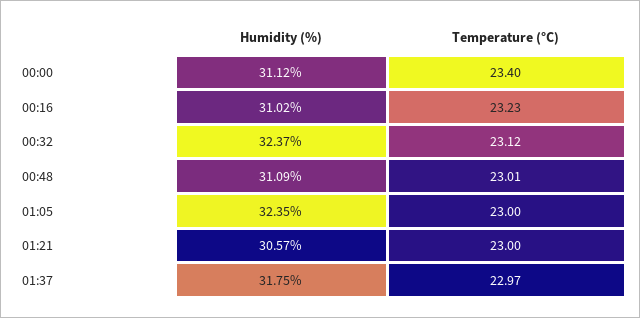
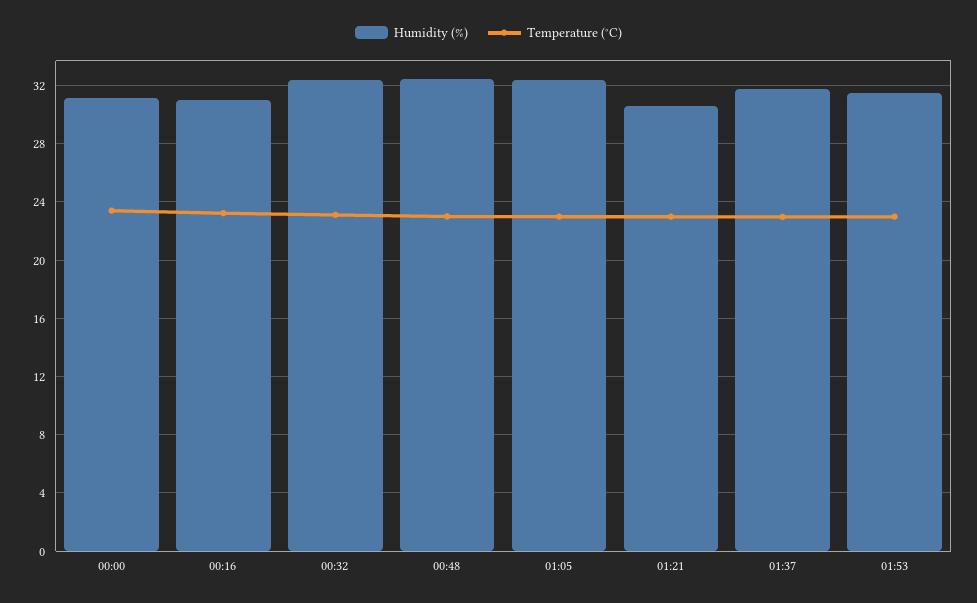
Humidity (%), 00:48: 31.09 -> 32.5
Humidity (%), 01:53: none -> 31.5
Temperature (°C), 01:53: none -> 23

